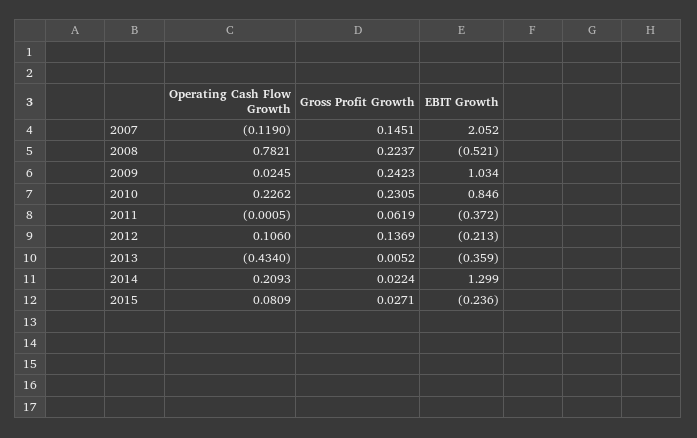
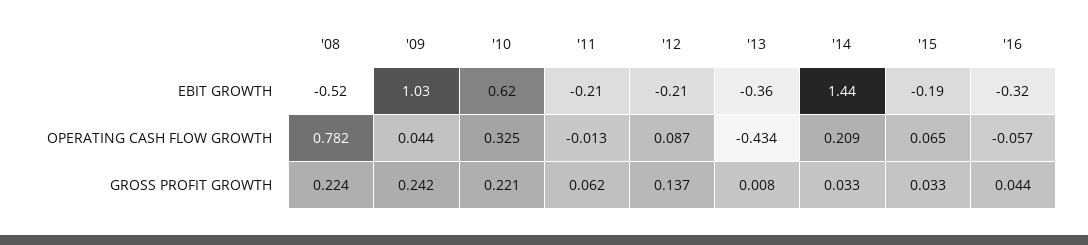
Operating Cash Flow Growth, 2007: -0.119 -> none
Gross Profit Growth, 2007: 0.1451 -> none
EBIT Growth, 2007: 2.052 -> none
Operating Cash Flow Growth, 2009: 0.0245 -> 0.044
Operating Cash Flow Growth, 2010: 0.2262 -> 0.325
Gross Profit Growth, 2010: 0.2305 -> 0.221
EBIT Growth, 2010: 0.846 -> 0.62
Operating Cash Flow Growth, 2011: -0.0005 -> -0.013
EBIT Growth, 2011: -0.372 -> -0.21
Operating Cash Flow Growth, 2012: 0.106 -> 0.087
Gross Profit Growth, 2013: 0.0052 -> 0.008
Gross Profit Growth, 2014: 0.0224 -> 0.033
EBIT Growth, 2014: 1.299 -> 1.44
Operating Cash Flow Growth, 2015: 0.0809 -> 0.065
Gross Profit Growth, 2015: 0.0271 -> 0.033
EBIT Growth, 2015: -0.236 -> -0.19
EBIT Growth, '16: none -> -0.32
Operating Cash Flow Growth, '16: none -> -0.057
Gross Profit Growth, '16: none -> 0.044

